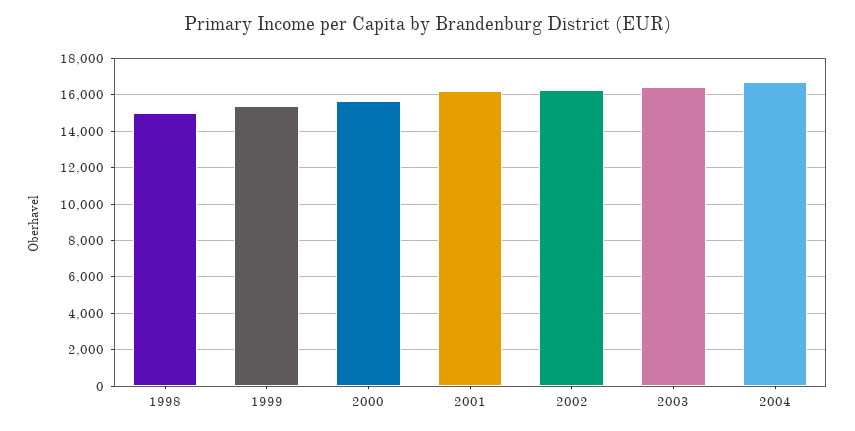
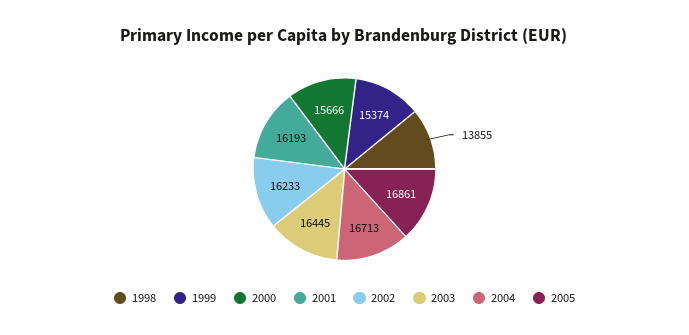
1998: 15000 -> 13855
2005: none -> 16861

